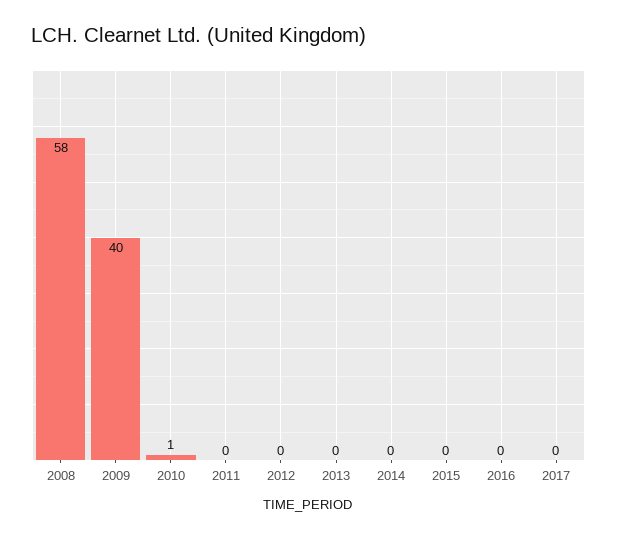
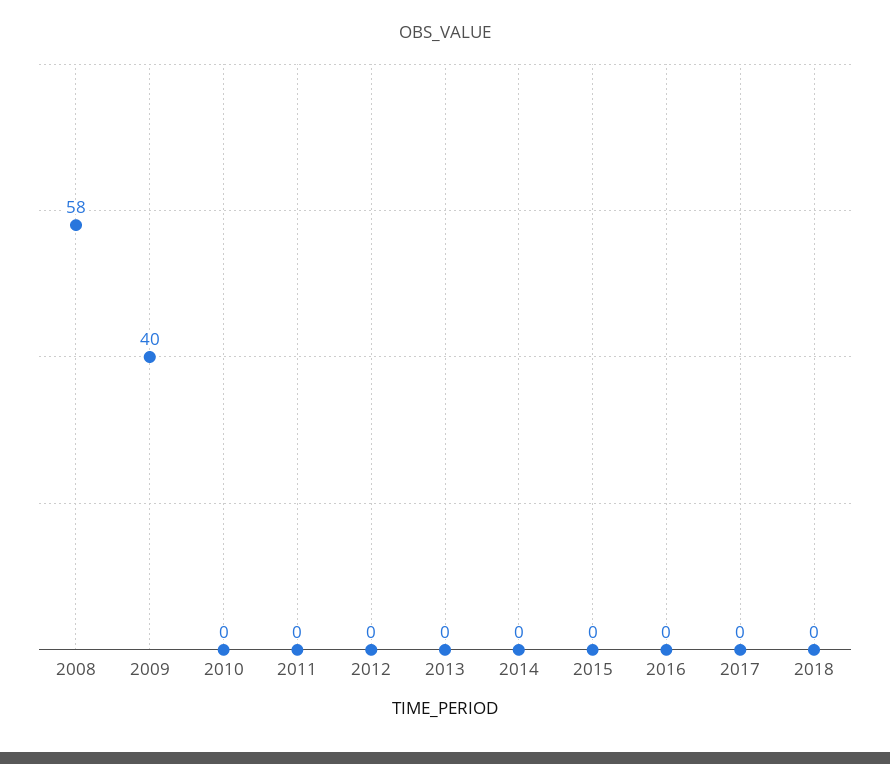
2010: 1 -> 0
2018: none -> 0

